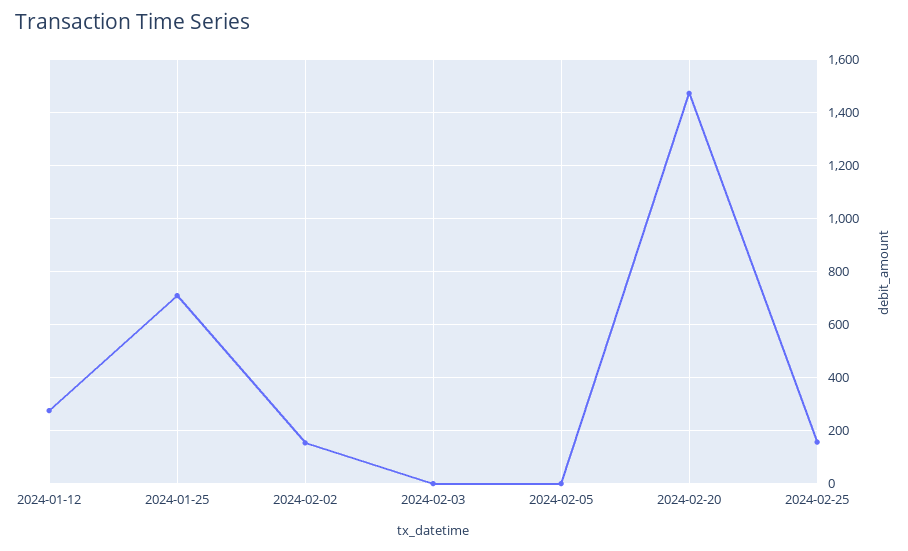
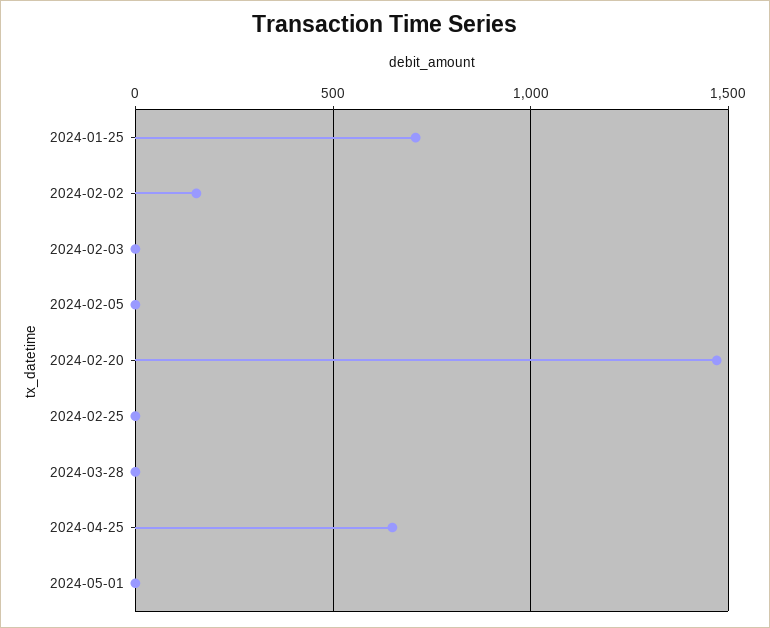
2024-01-12: 275 -> none
2024-02-25: 150 -> 0
2024-03-28: none -> 0
2024-04-25: none -> 650
2024-05-01: none -> 0

